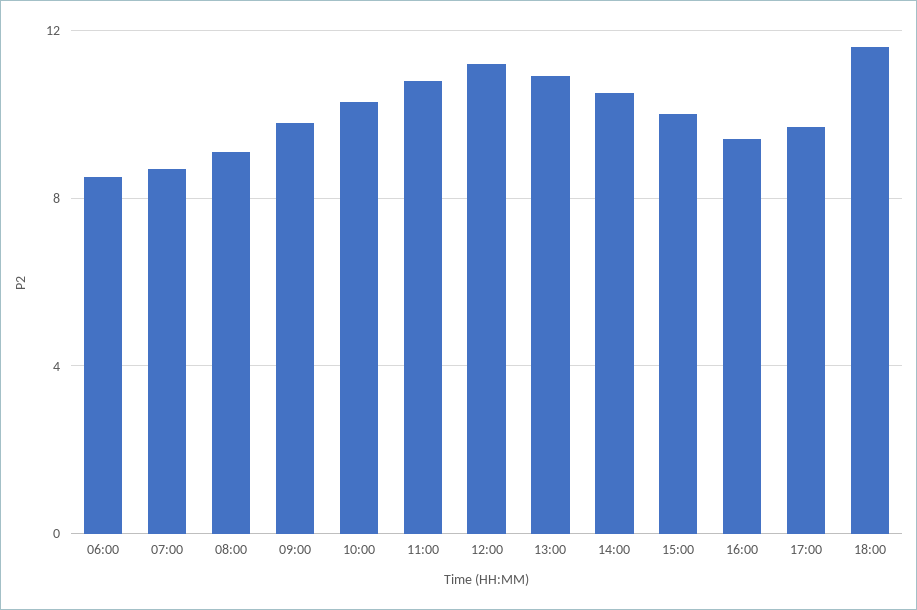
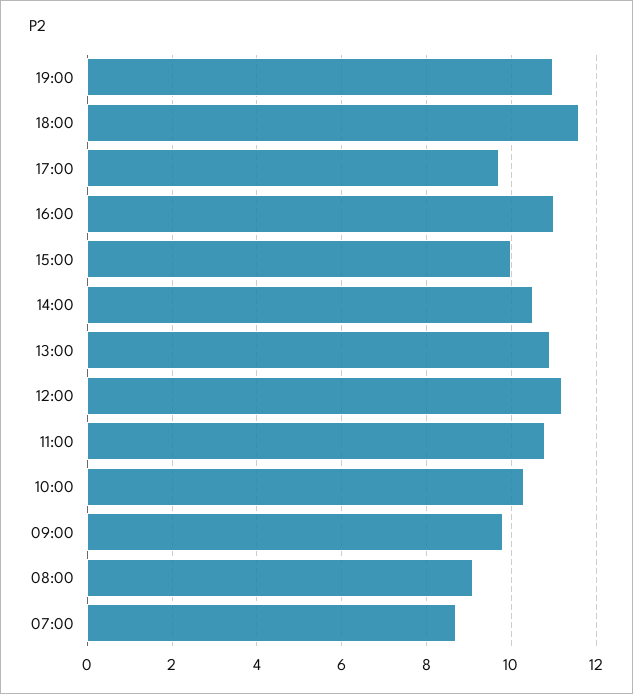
06:00: 8.5 -> none
16:00: 9.5 -> 11
19:00: none -> 11

